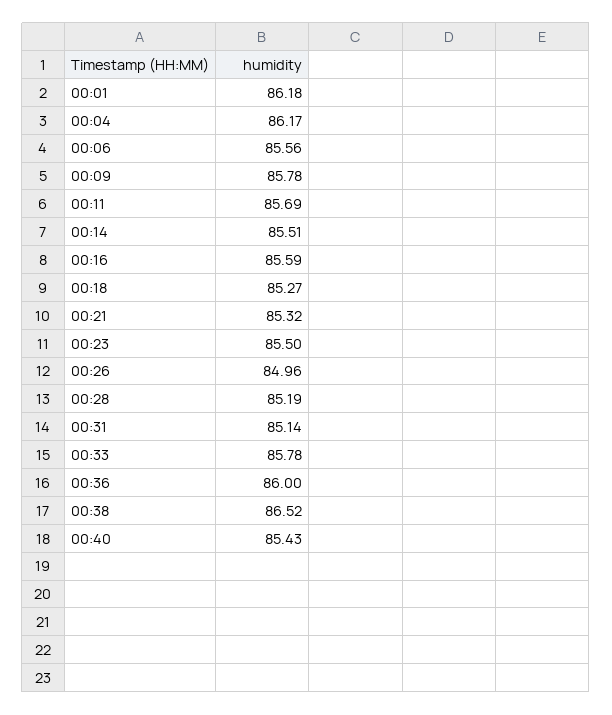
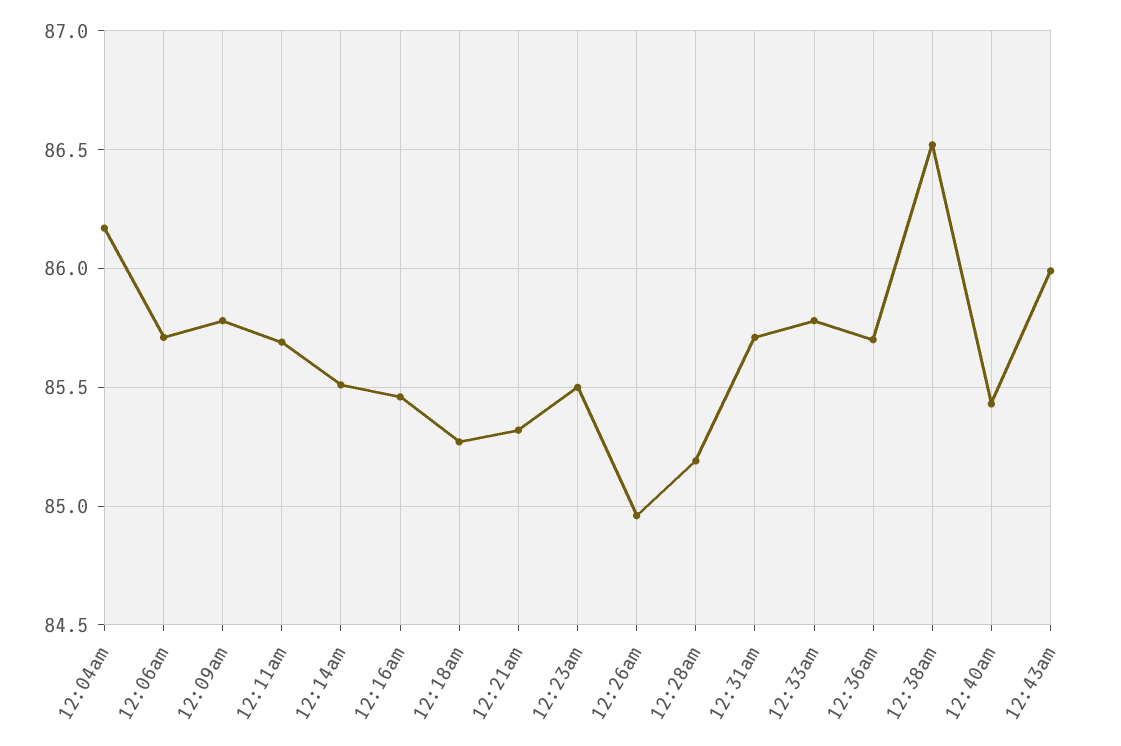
00:01: 86.18 -> none
00:06: 85.56 -> 85.7
00:16: 85.59 -> 85.45
00:31: 85.14 -> 85.7
00:36: 86 -> 85.7
12:43am: none -> 86

